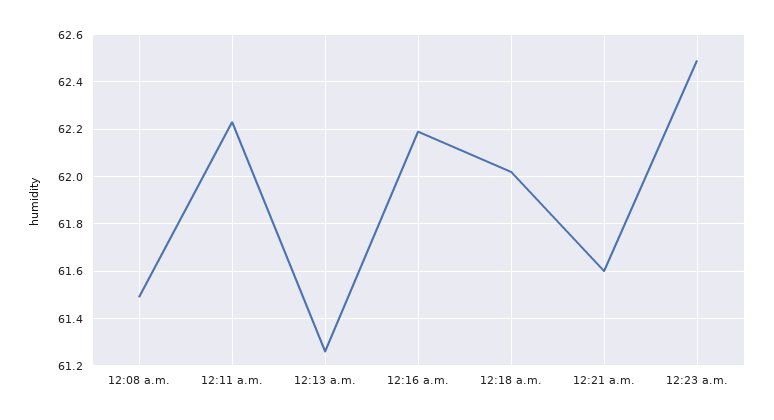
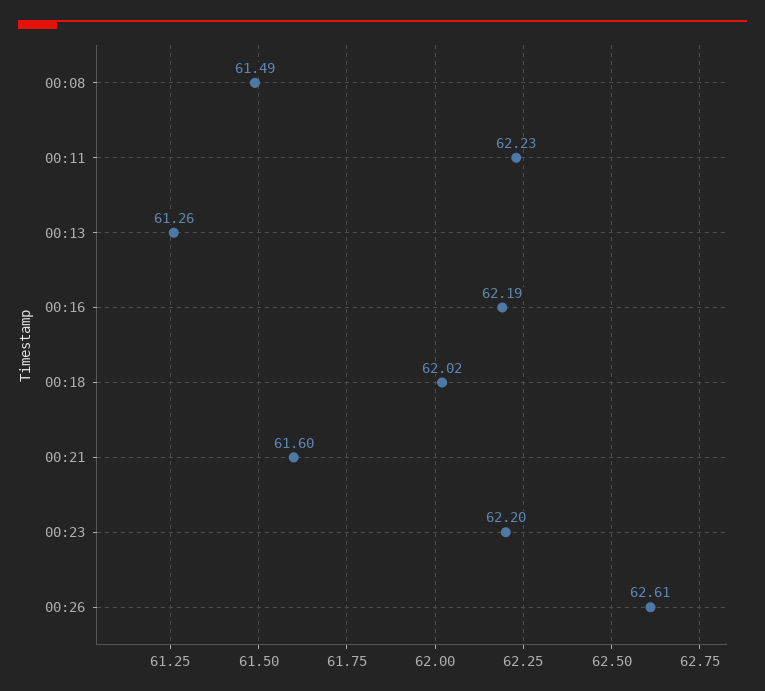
12:23 a.m.: 62.5 -> 62.2
00:26: none -> 62.61

